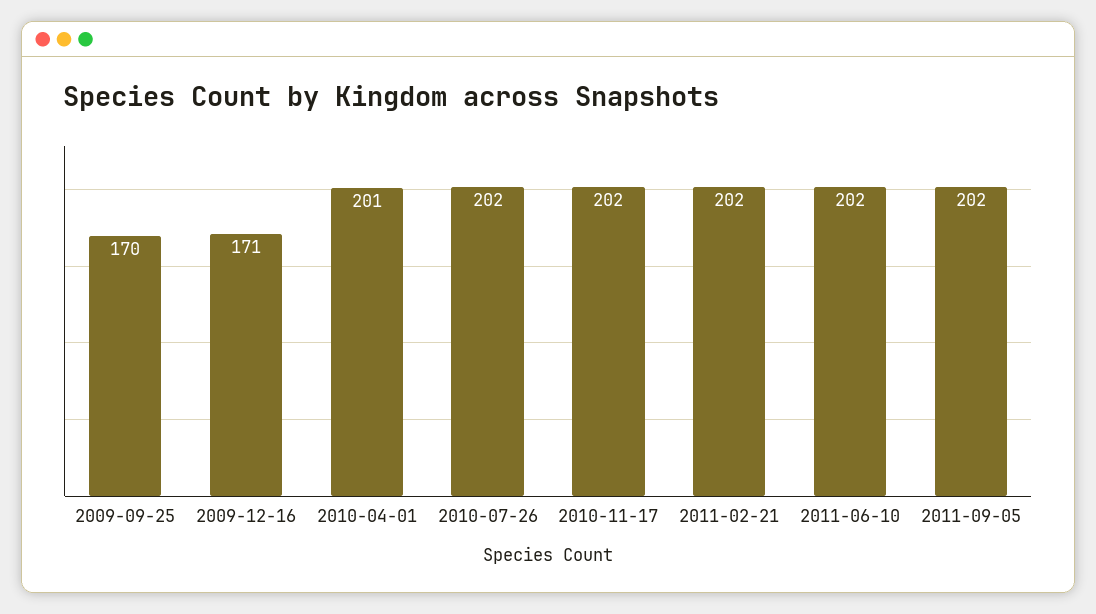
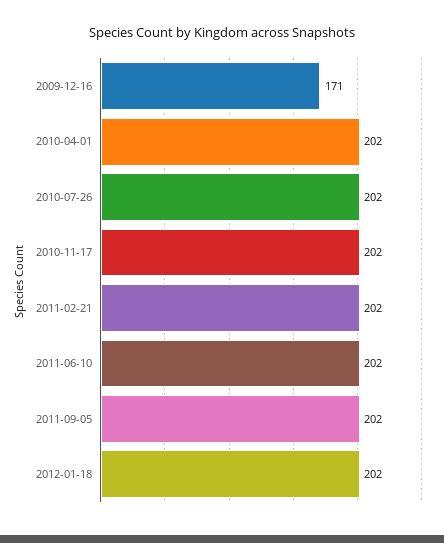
2009-09-25: 170 -> none
2010-04-01: 201 -> 202
2012-01-18: none -> 202

